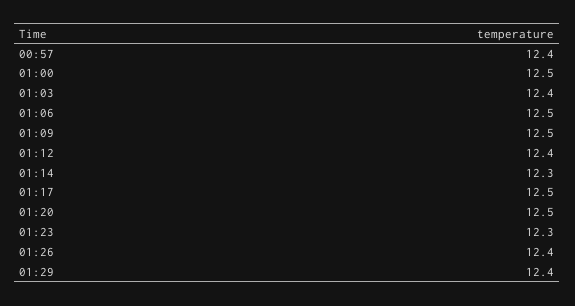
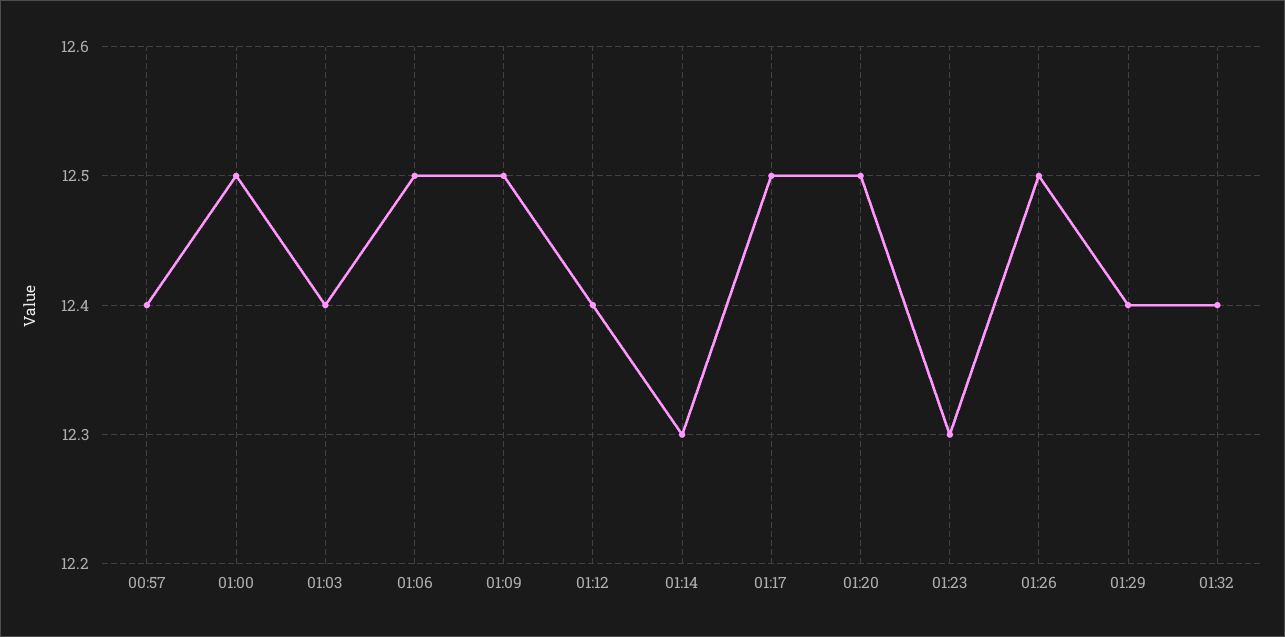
01:26: 12.4 -> 12.5
01:32: none -> 12.4

